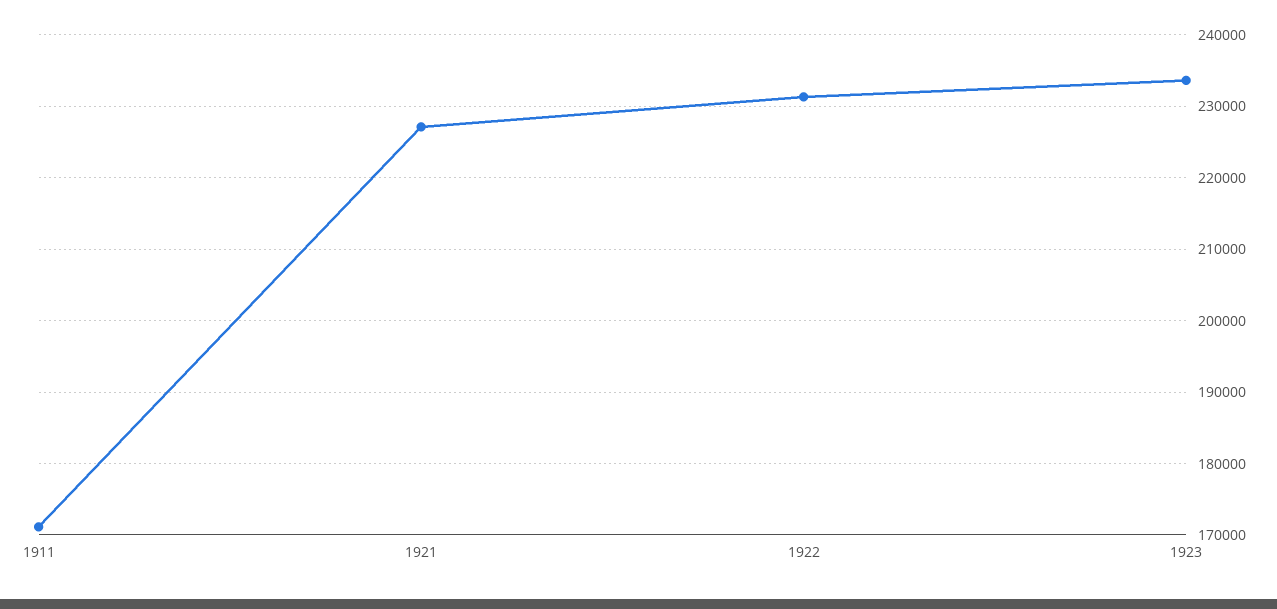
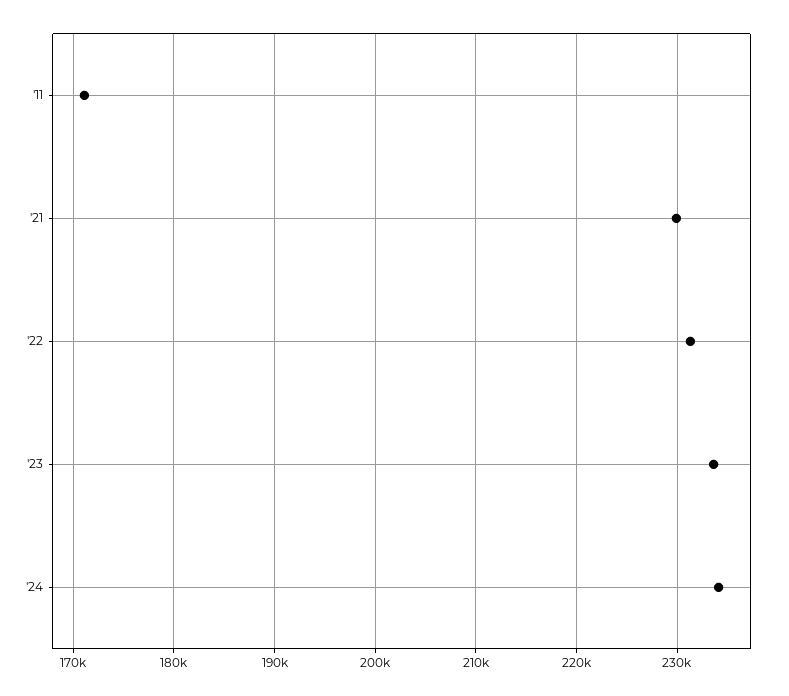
1921: 227000 -> 230000
'24: none -> 234000

